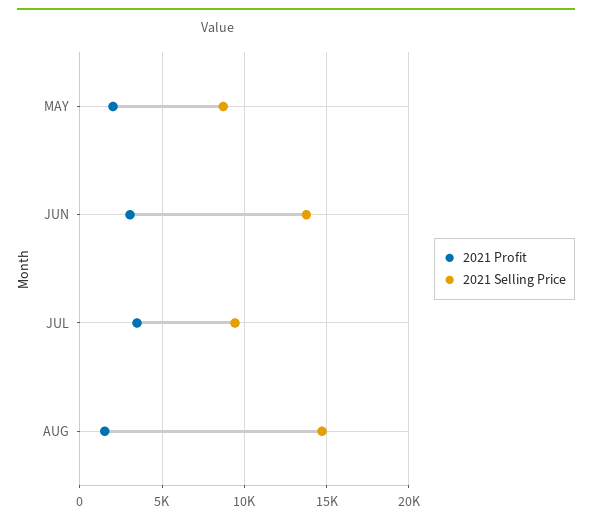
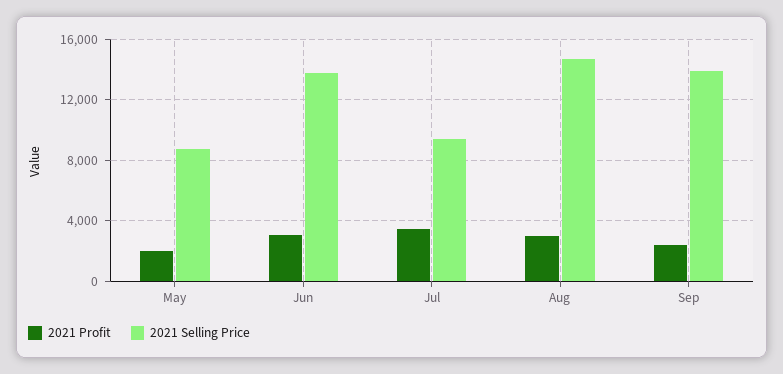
2021 Profit, AUG: 1500 -> 3000
2021 Profit, Sep: none -> 2500
2021 Selling Price, Sep: none -> 14000

